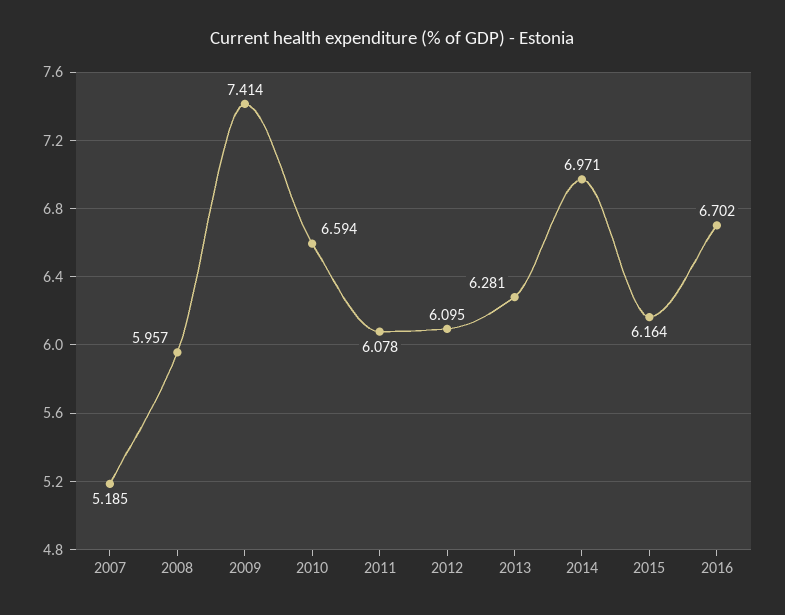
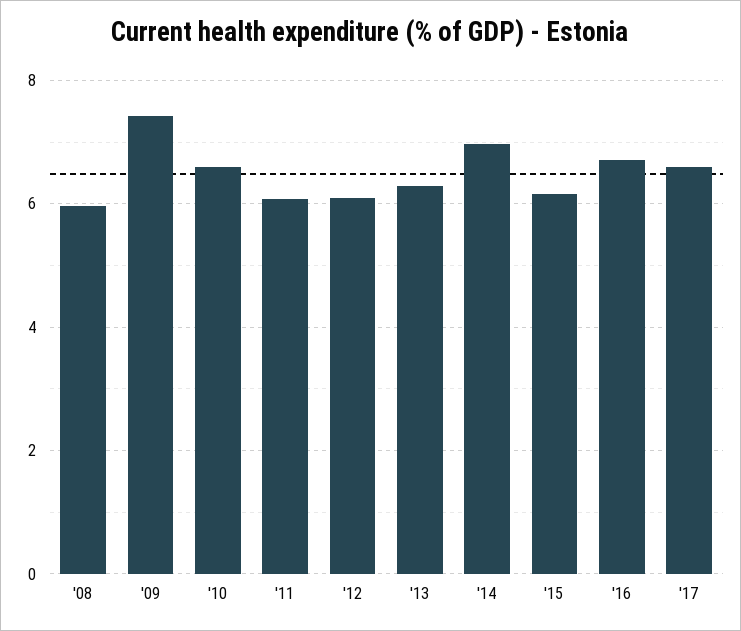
2007: 5.185 -> none
'17: none -> 6.6

